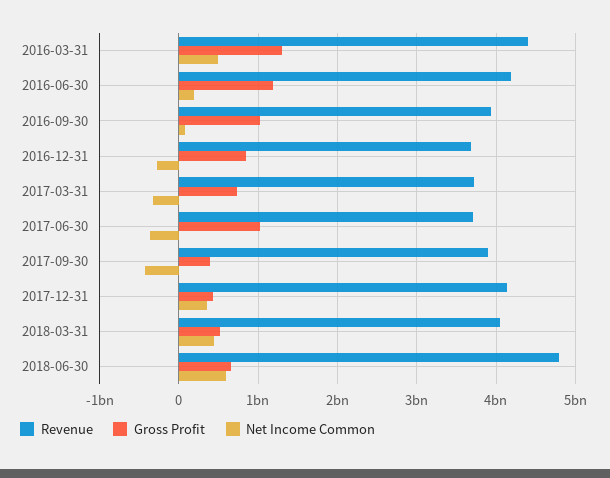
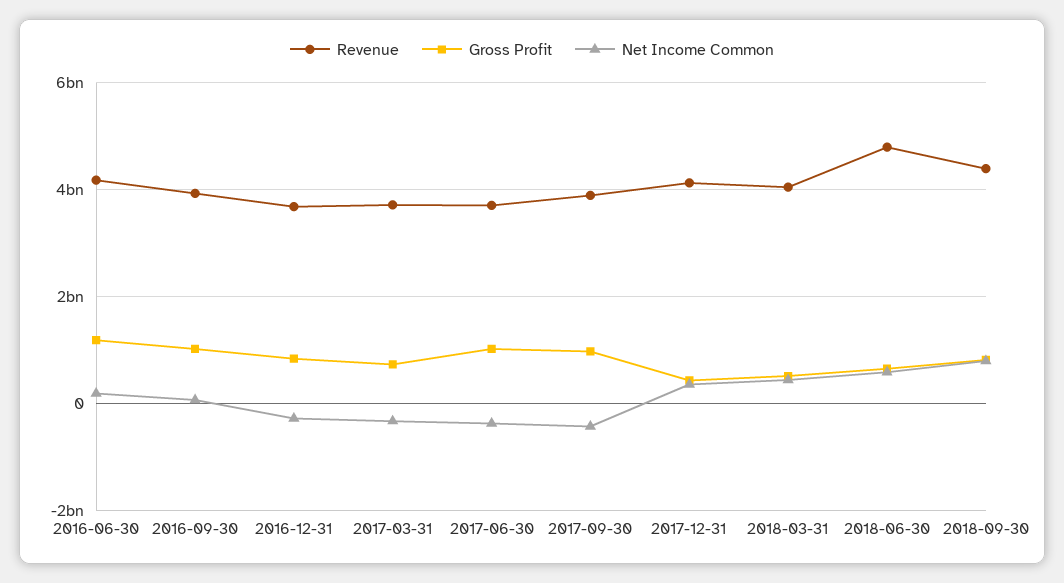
Revenue, 2016-03-31: 4400000000 -> none
Gross Profit, 2016-03-31: 1300000000 -> none
Net Income Common, 2016-03-31: 500000000 -> none
Gross Profit, 2017-09-30: 400000000 -> 1000000000
Revenue, 2018-09-30: none -> 4400000000
Gross Profit, 2018-09-30: none -> 800000000
Net Income Common, 2018-09-30: none -> 800000000

